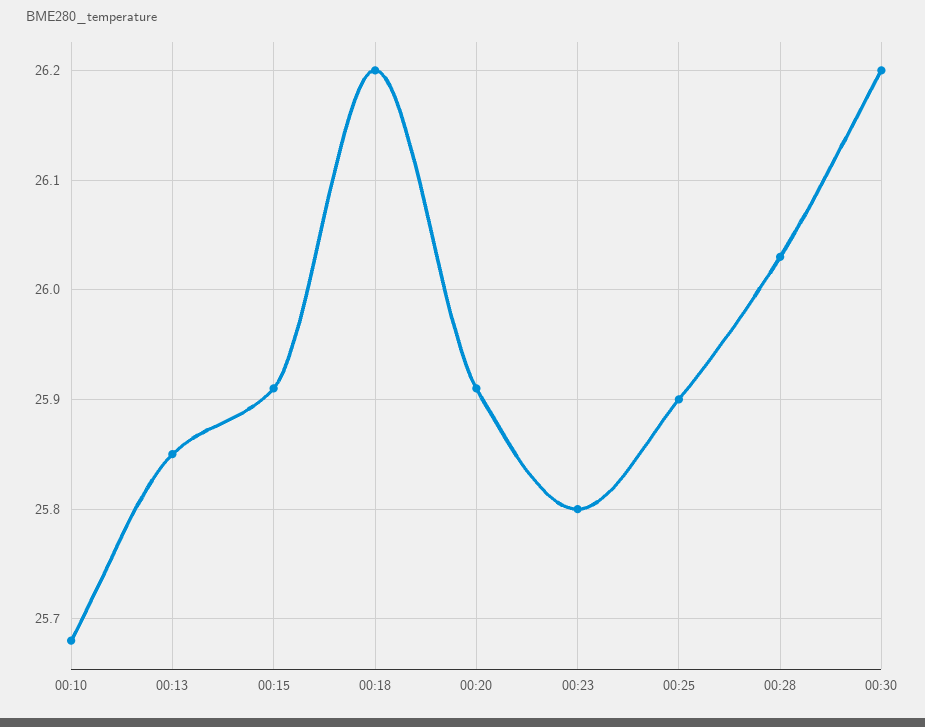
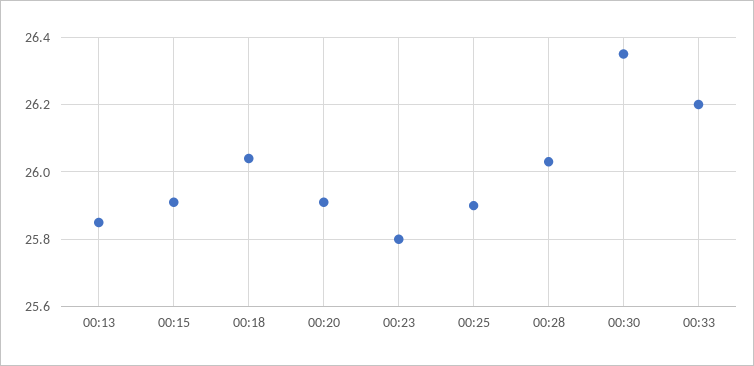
00:10: 25.68 -> none
00:18: 26.2 -> 26.05
00:30: 26.2 -> 26.35
00:33: none -> 26.2

